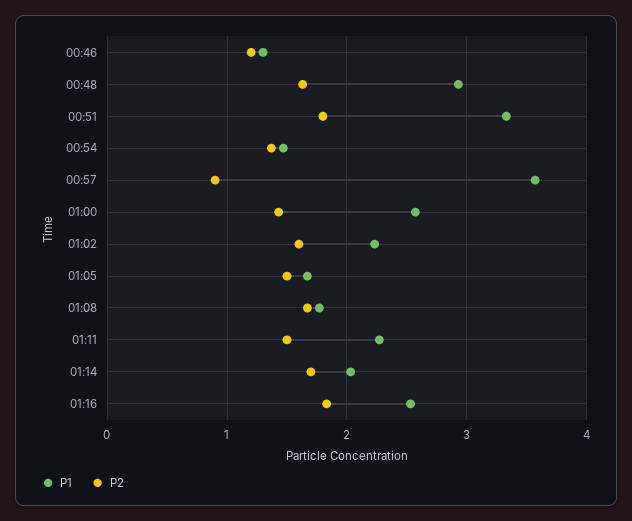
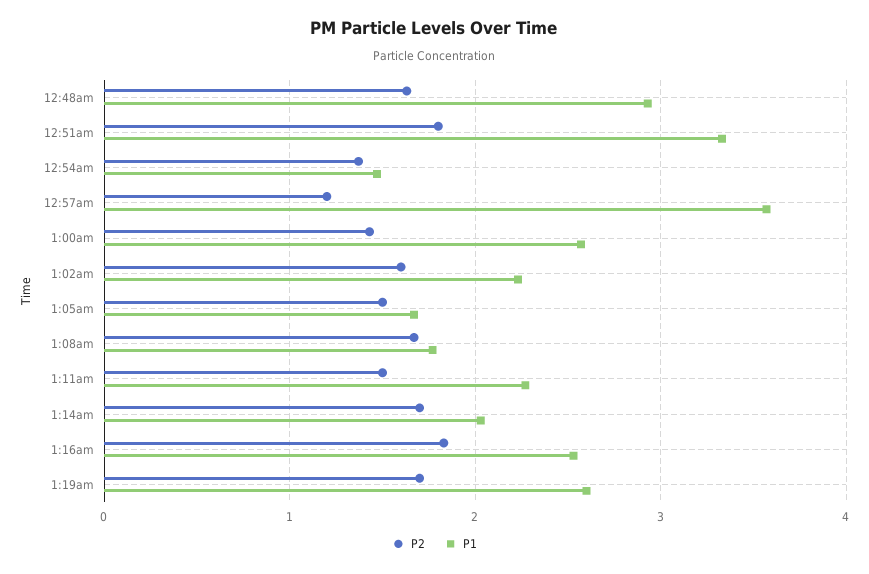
P1, 00:46: 1.3 -> none
P2, 00:46: 1.2 -> none
P2, 00:57: 0.9 -> 1.2
P2, 1:19am: none -> 1.7
P1, 1:19am: none -> 2.6

